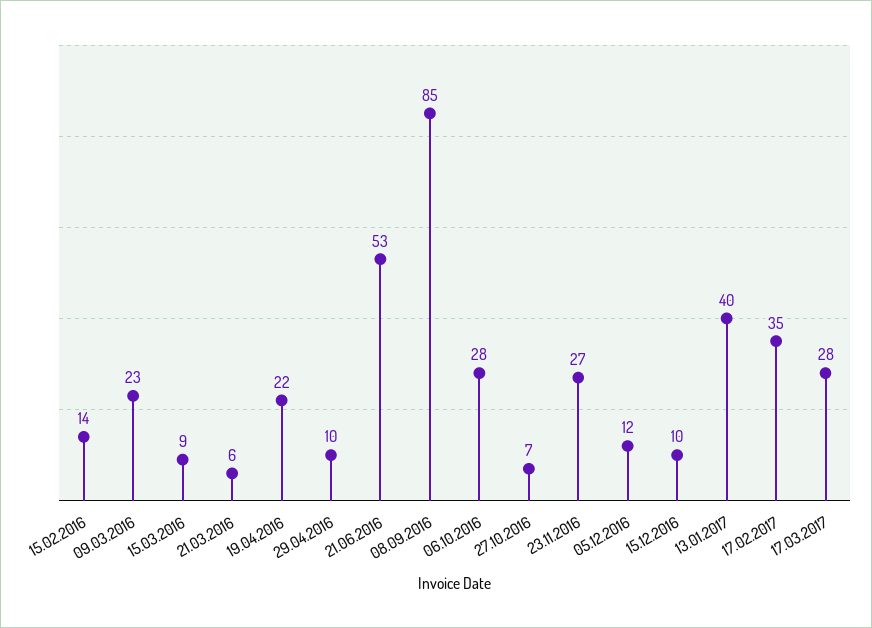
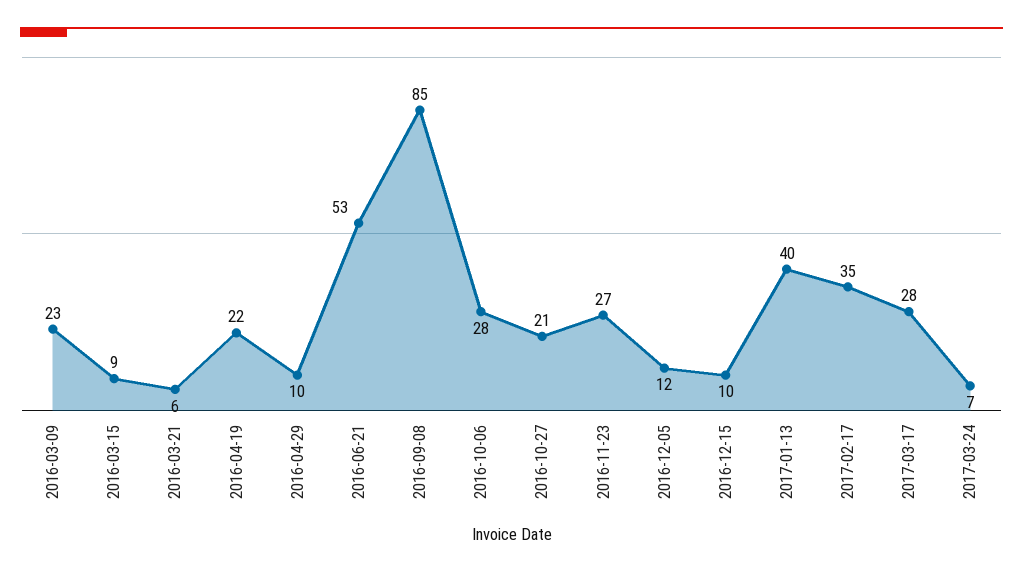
15.02.2016: 14 -> none
27.10.2016: 7 -> 21
2017-03-24: none -> 7

